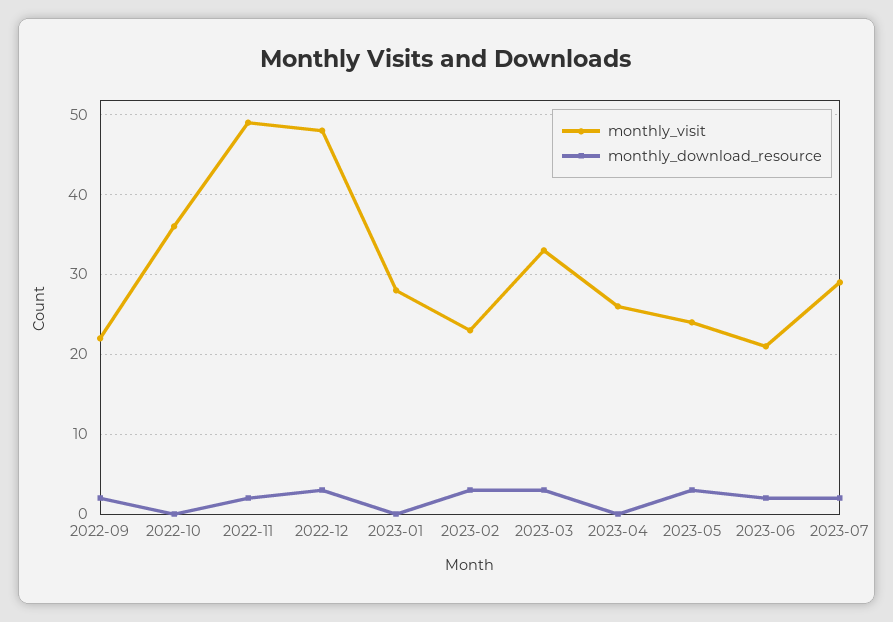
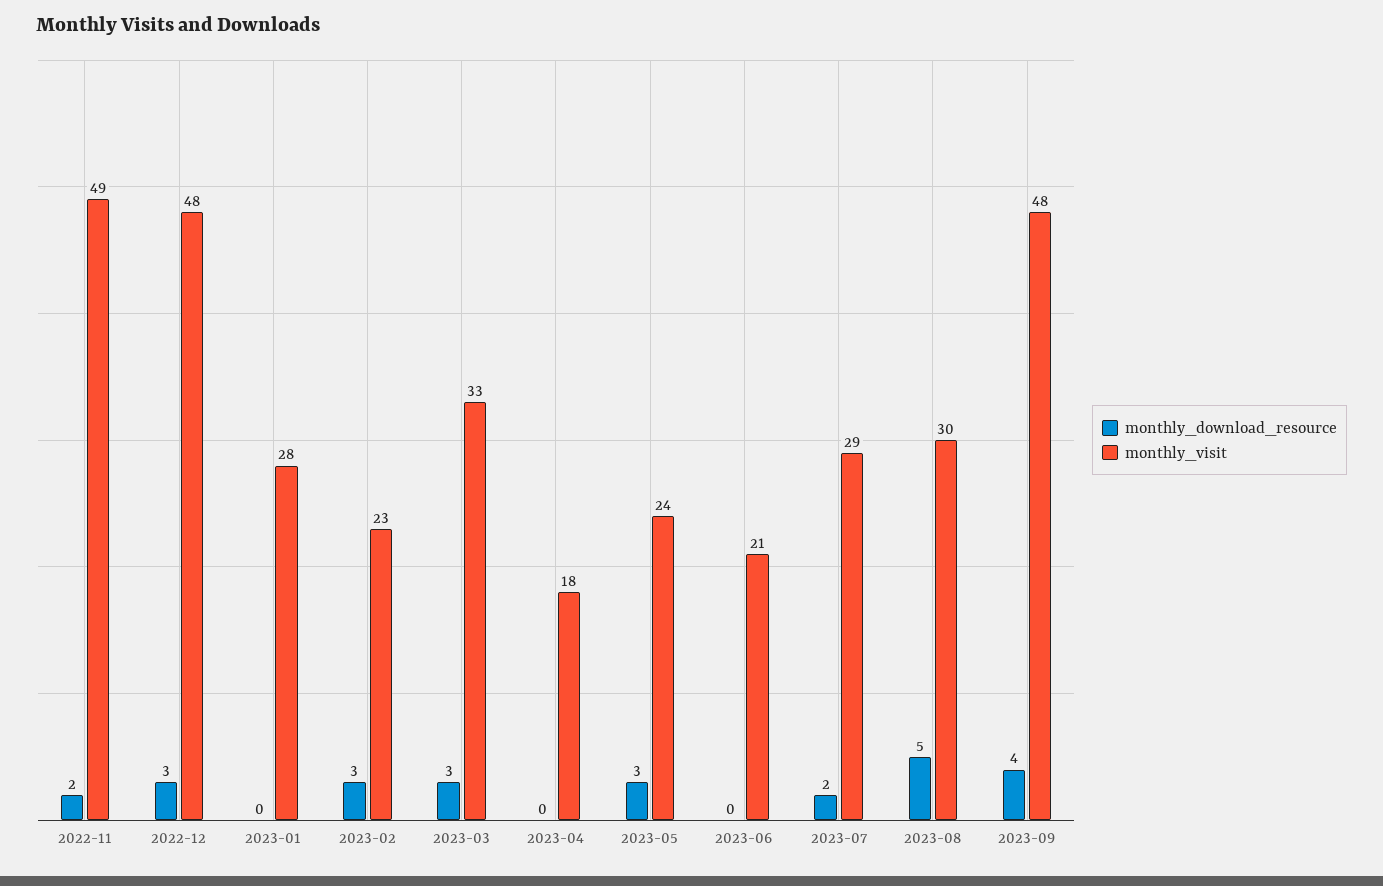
monthly_visit, 2022-09: 22 -> none
monthly_download_resource, 2022-09: 2 -> none
monthly_visit, 2022-10: 36 -> none
monthly_download_resource, 2022-10: 0 -> none
monthly_visit, 2023-04: 26 -> 18
monthly_download_resource, 2023-06: 2 -> 0
monthly_download_resource, 2023-08: none -> 5
monthly_visit, 2023-08: none -> 30
monthly_download_resource, 2023-09: none -> 4
monthly_visit, 2023-09: none -> 48

